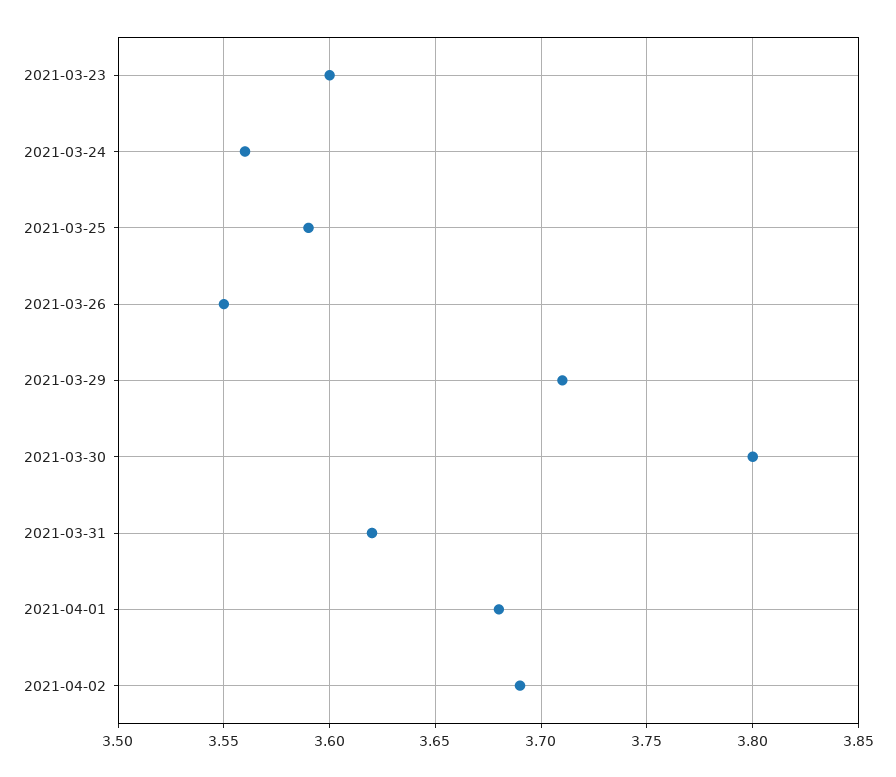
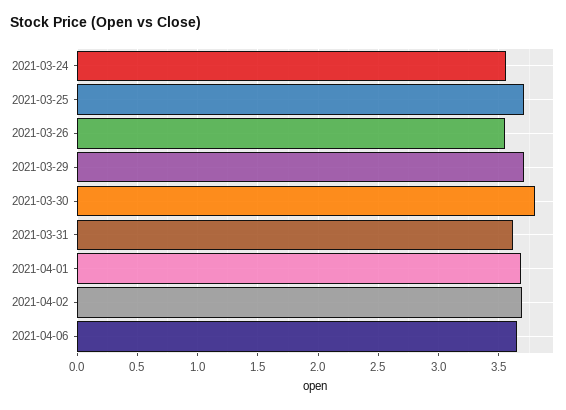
2021-03-23: 3.6 -> none
2021-03-25: 3.59 -> 3.7
2021-04-06: none -> 3.65

